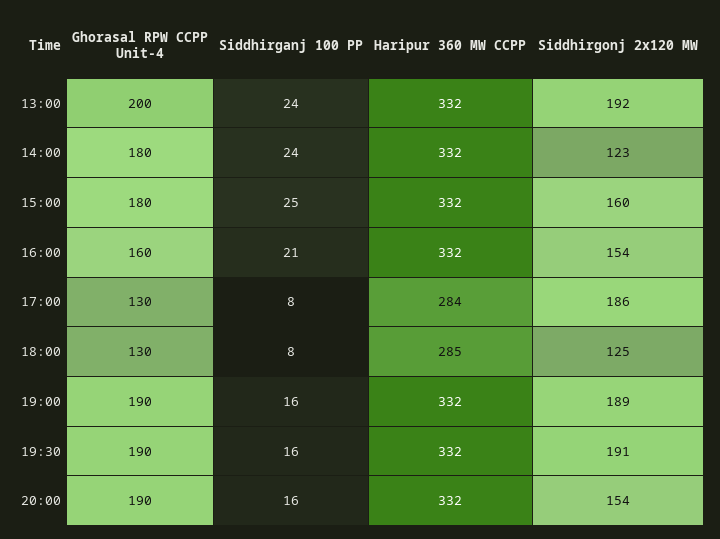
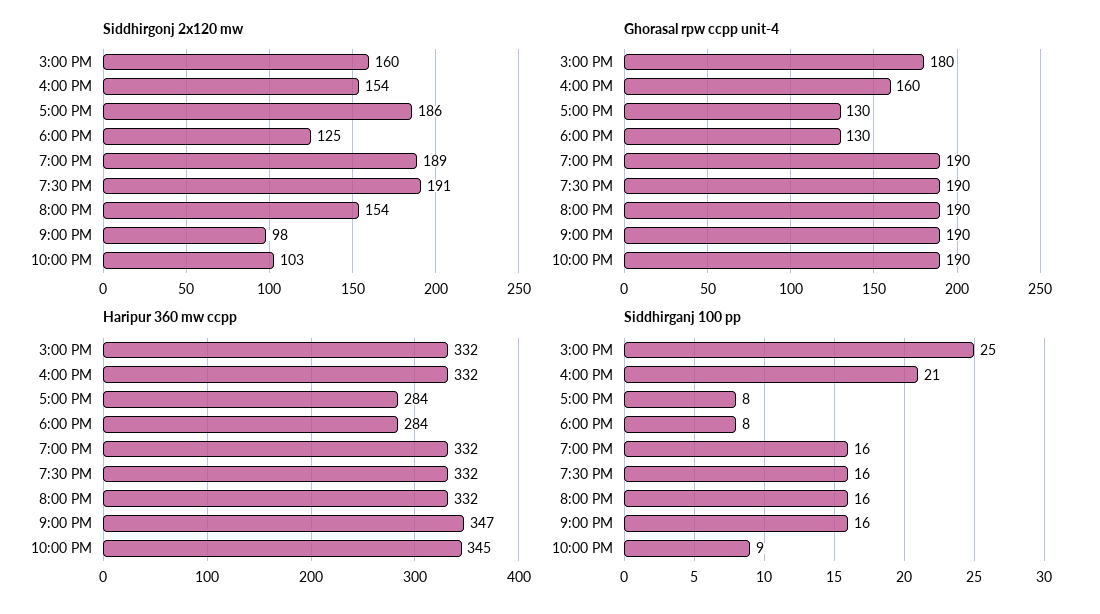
Ghorasal RPW CCPP Unit-4, 13:00: 200 -> none
Siddhirganj 100 PP, 13:00: 24 -> none
Haripur 360 MW CCPP, 13:00: 332 -> none
Siddhirgonj 2x120 MW, 13:00: 192 -> none
Ghorasal RPW CCPP Unit-4, 14:00: 180 -> none
Siddhirganj 100 PP, 14:00: 24 -> none
Haripur 360 MW CCPP, 14:00: 332 -> none
Siddhirgonj 2x120 MW, 14:00: 123 -> none
Haripur 360 MW CCPP, 18:00: 285 -> 284
Siddhirgonj 2x120 MW, 9:00 PM: none -> 98
Siddhirgonj 2x120 MW, 10:00 PM: none -> 103
Ghorasal RPW CCPP Unit-4, 9:00 PM: none -> 190
Ghorasal RPW CCPP Unit-4, 10:00 PM: none -> 190
Haripur 360 MW CCPP, 9:00 PM: none -> 347
Haripur 360 MW CCPP, 10:00 PM: none -> 345
Siddhirganj 100 PP, 9:00 PM: none -> 16
Siddhirganj 100 PP, 10:00 PM: none -> 9

